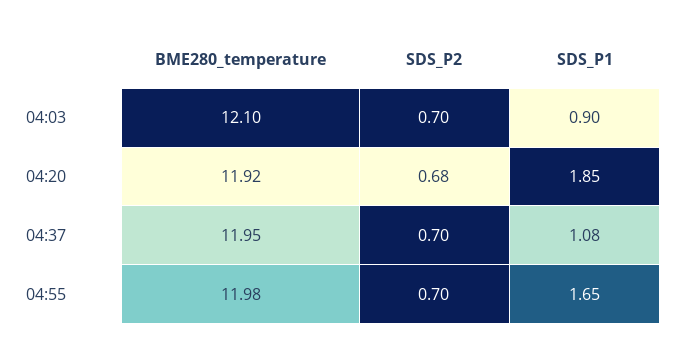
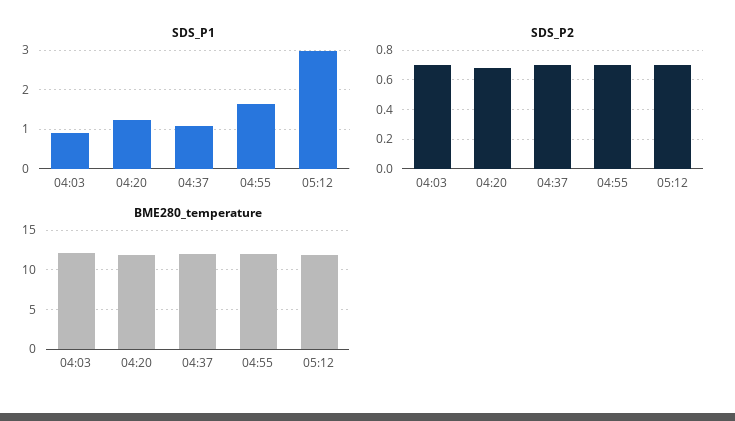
SDS_P1, 04:20: 1.85 -> 1.2
SDS_P1, 05:12: none -> 3
SDS_P2, 05:12: none -> 0.7
BME280_temperature, 05:12: none -> 12

